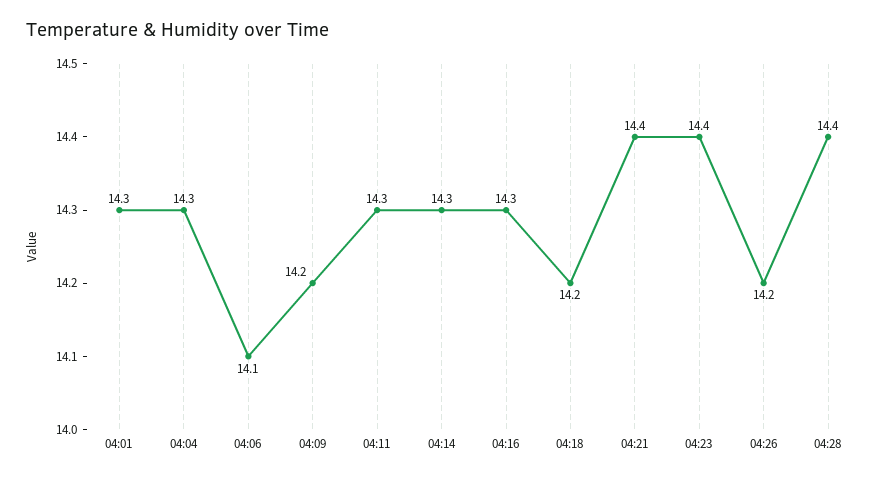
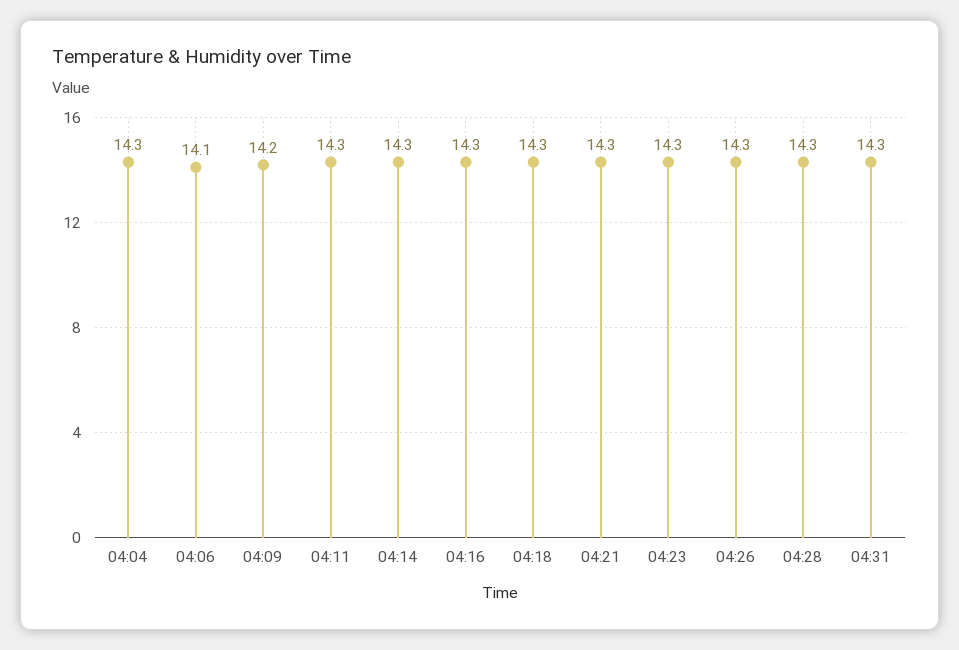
04:01: 14.3 -> none
04:18: 14.2 -> 14.3
04:21: 14.4 -> 14.3
04:23: 14.4 -> 14.3
04:26: 14.2 -> 14.3
04:28: 14.4 -> 14.3
04:31: none -> 14.3

